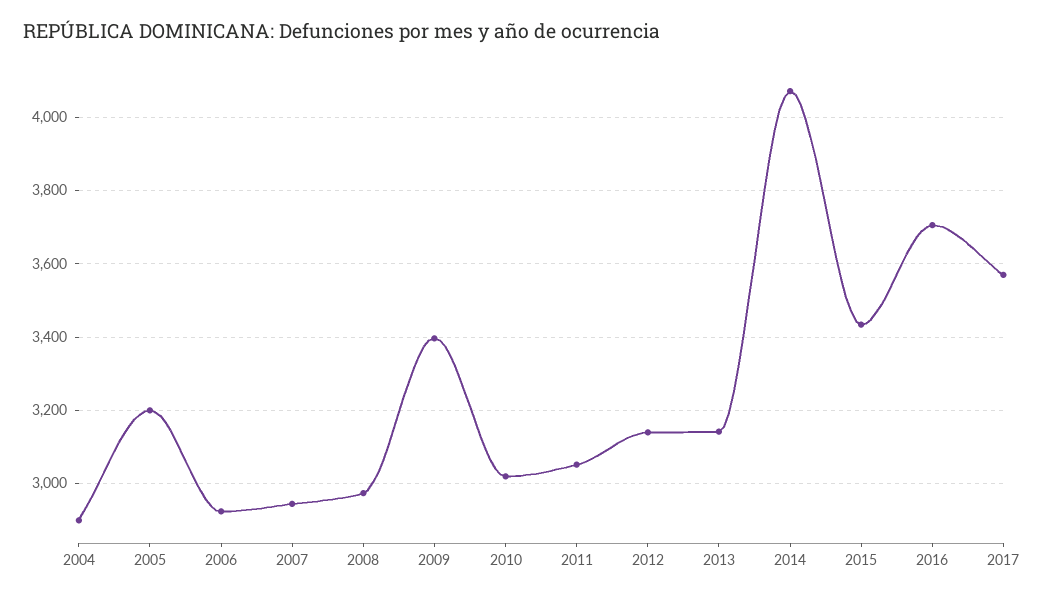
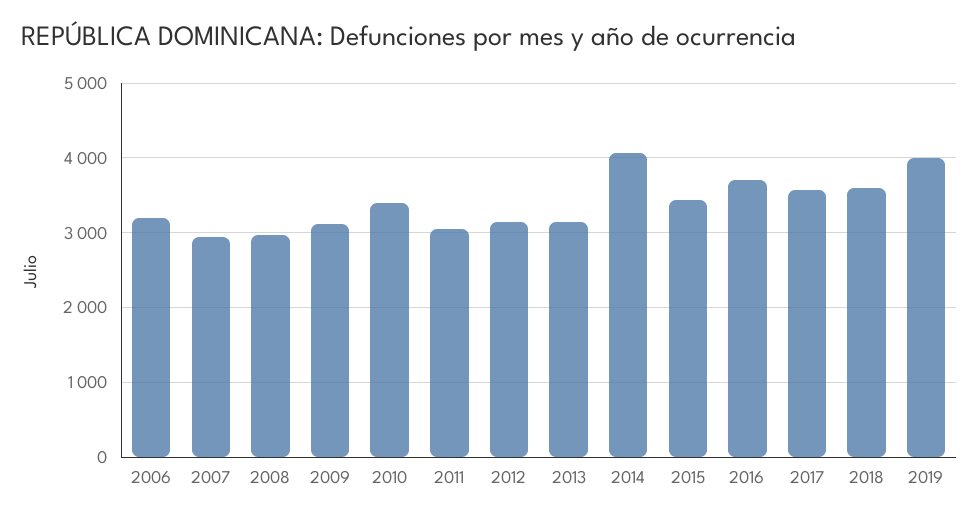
2004: 2900 -> none
2005: 3200 -> none
2006: 2920 -> 3200
2009: 3400 -> 3100
2010: 3020 -> 3400
2018: none -> 3600
2019: none -> 4000

